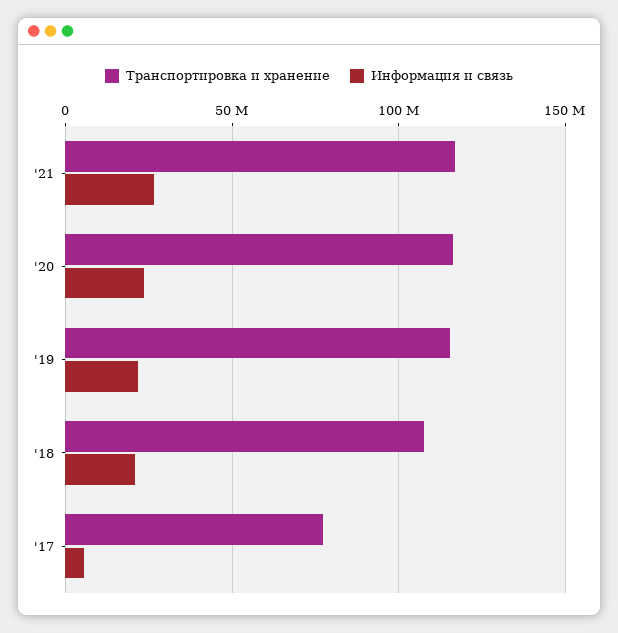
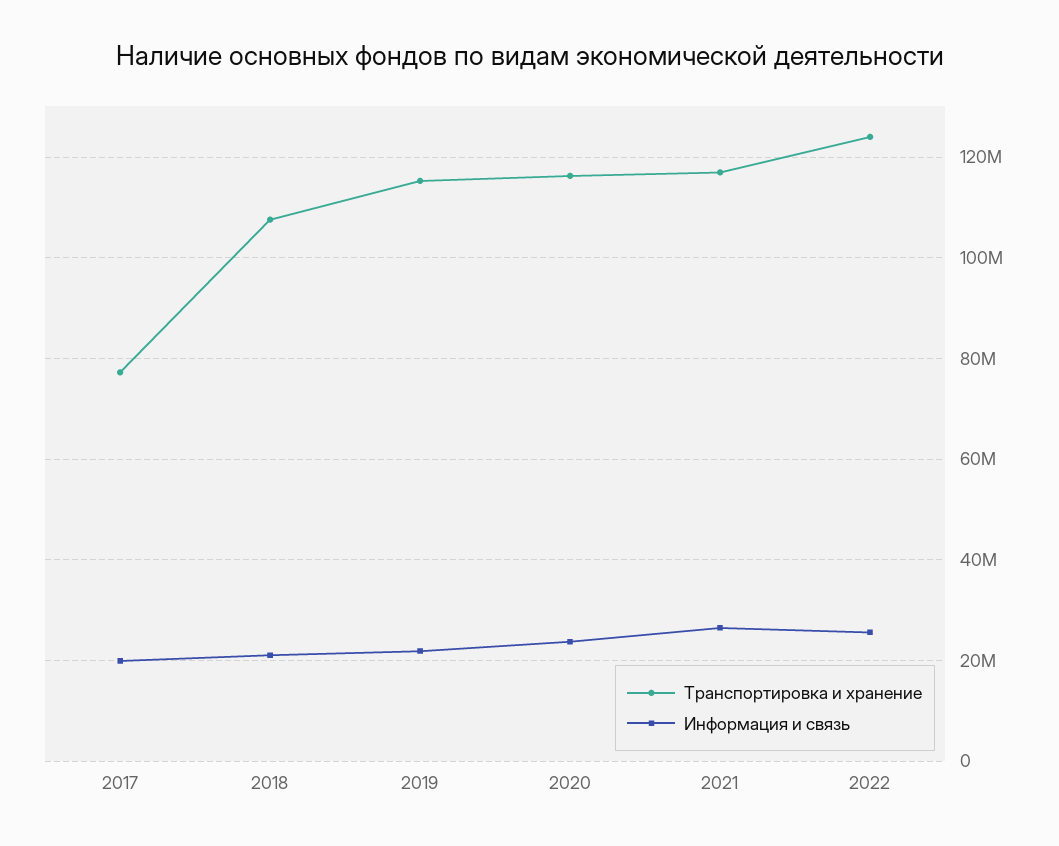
Информация и связь, '17: 5000000 -> 20000000
Транспортировка и хранение, 2022: none -> 124000000
Информация и связь, 2022: none -> 26000000

